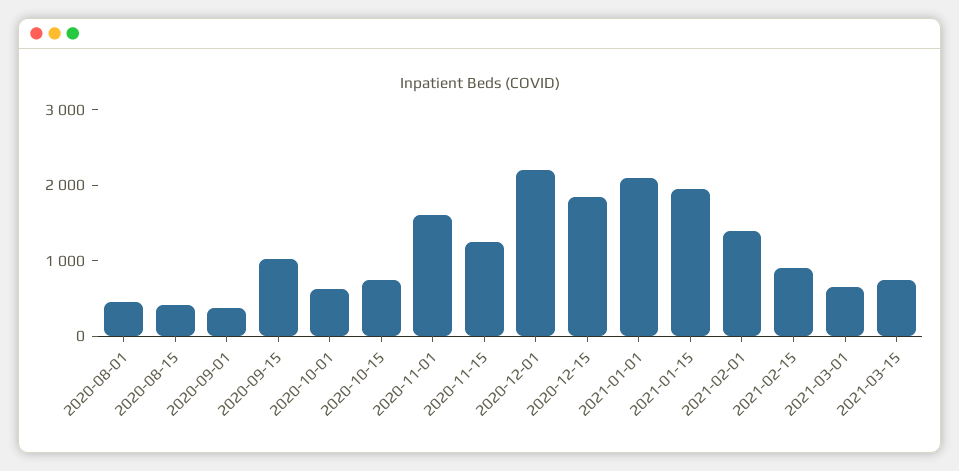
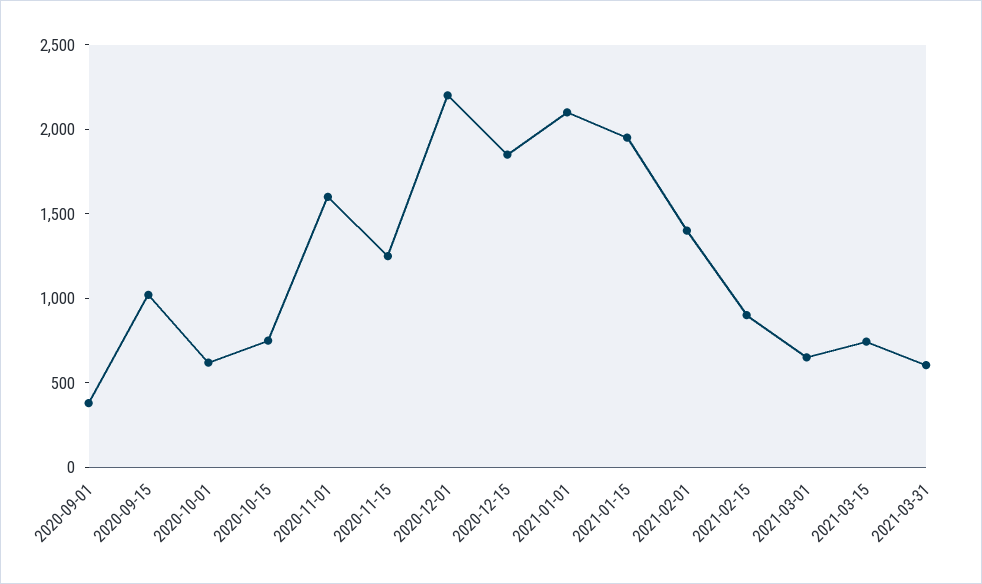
2020-08-01: 400 -> none
2020-08-15: 400 -> none
2021-03-31: none -> 600

